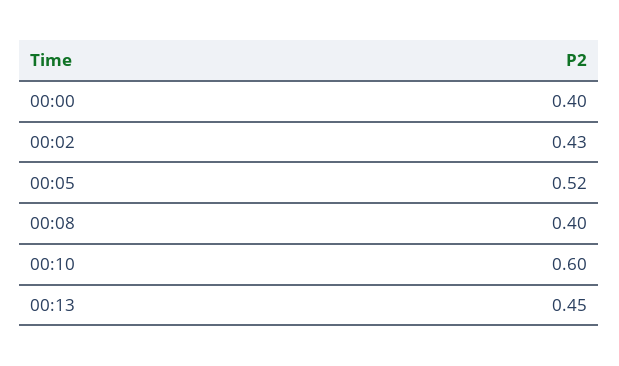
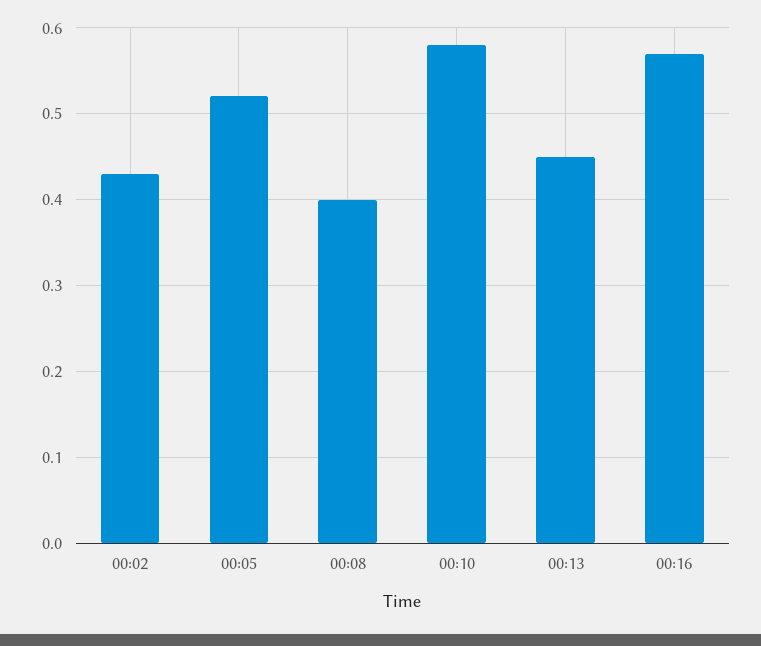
00:00: 0.4 -> none
00:10: 0.6 -> 0.58
00:16: none -> 0.57

